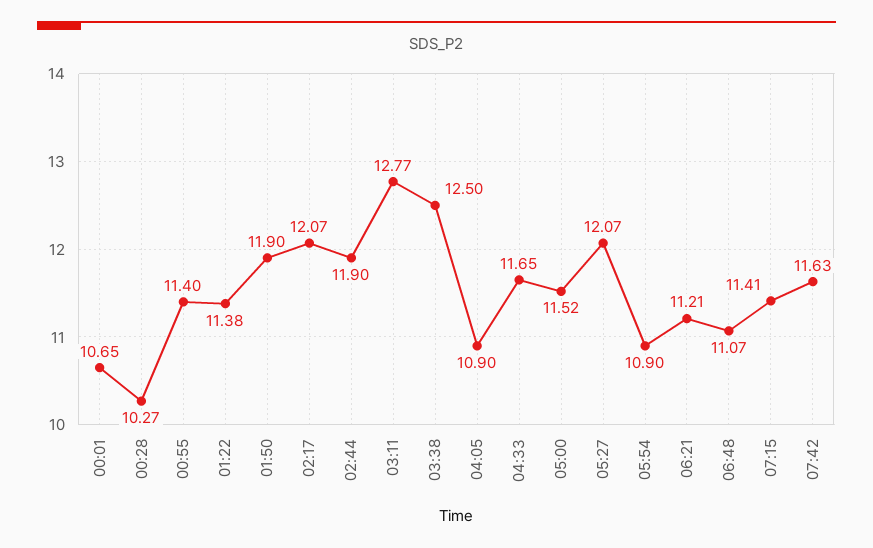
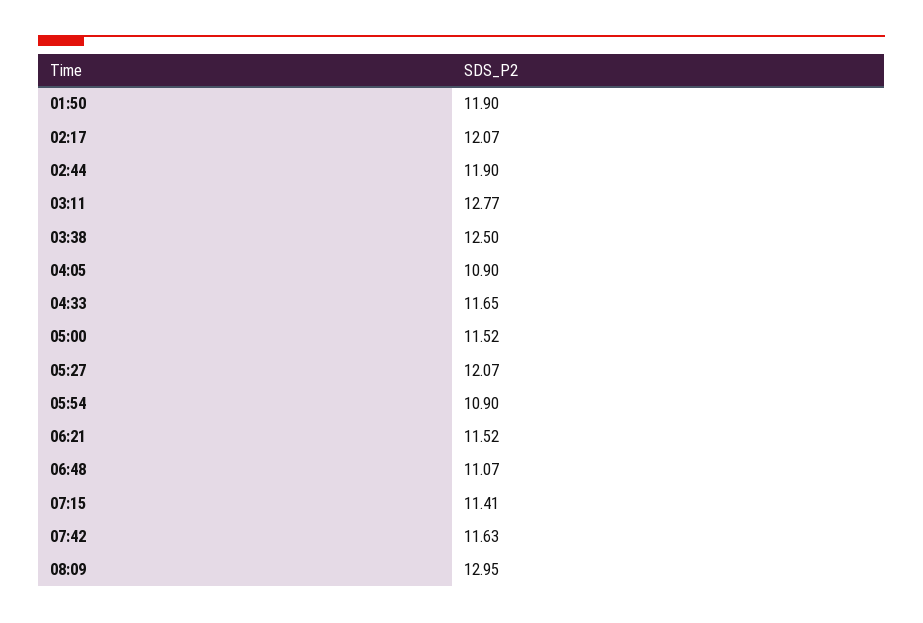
00:01: 10.65 -> none
00:28: 10.27 -> none
00:55: 11.4 -> none
01:22: 11.38 -> none
06:21: 11.21 -> 11.52
08:09: none -> 12.95

